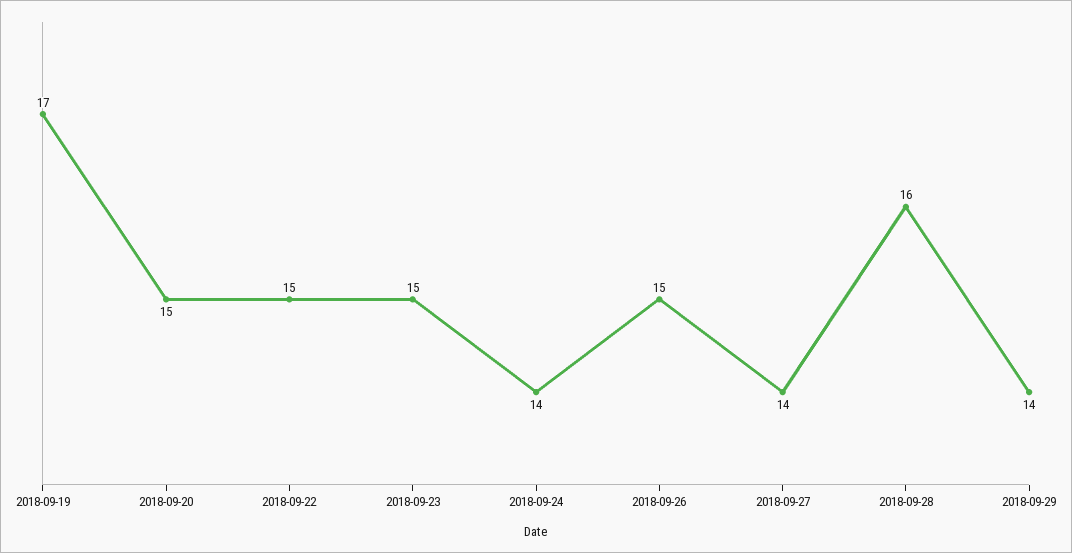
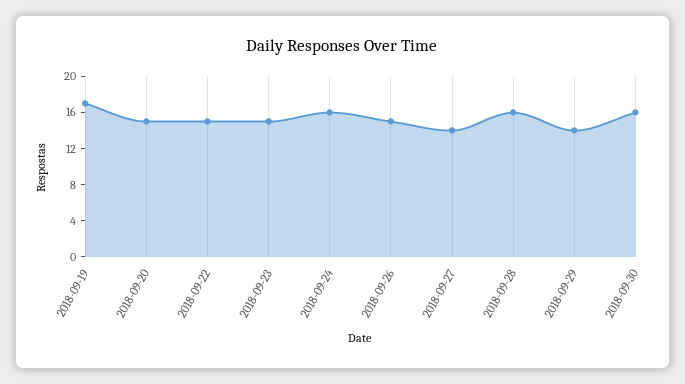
2018-09-24: 14 -> 16
2018-09-30: none -> 16

